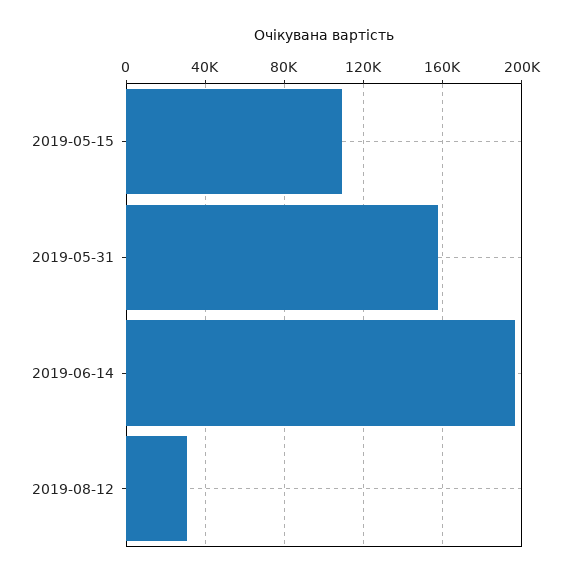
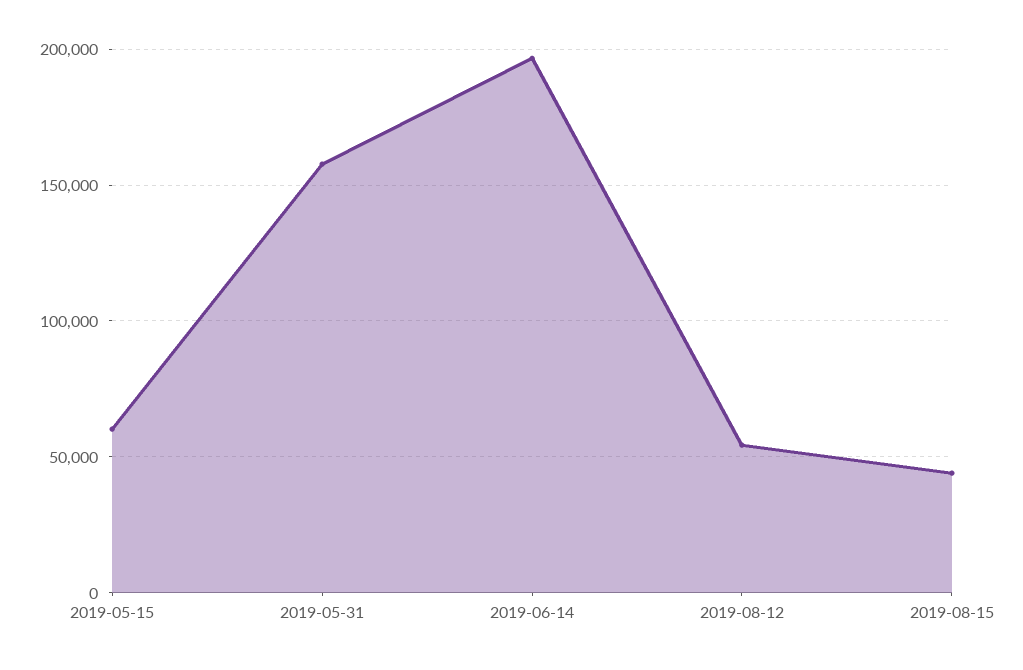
2019-05-15: 110000 -> 60000
2019-08-12: 30000 -> 55000
2019-08-15: none -> 45000

